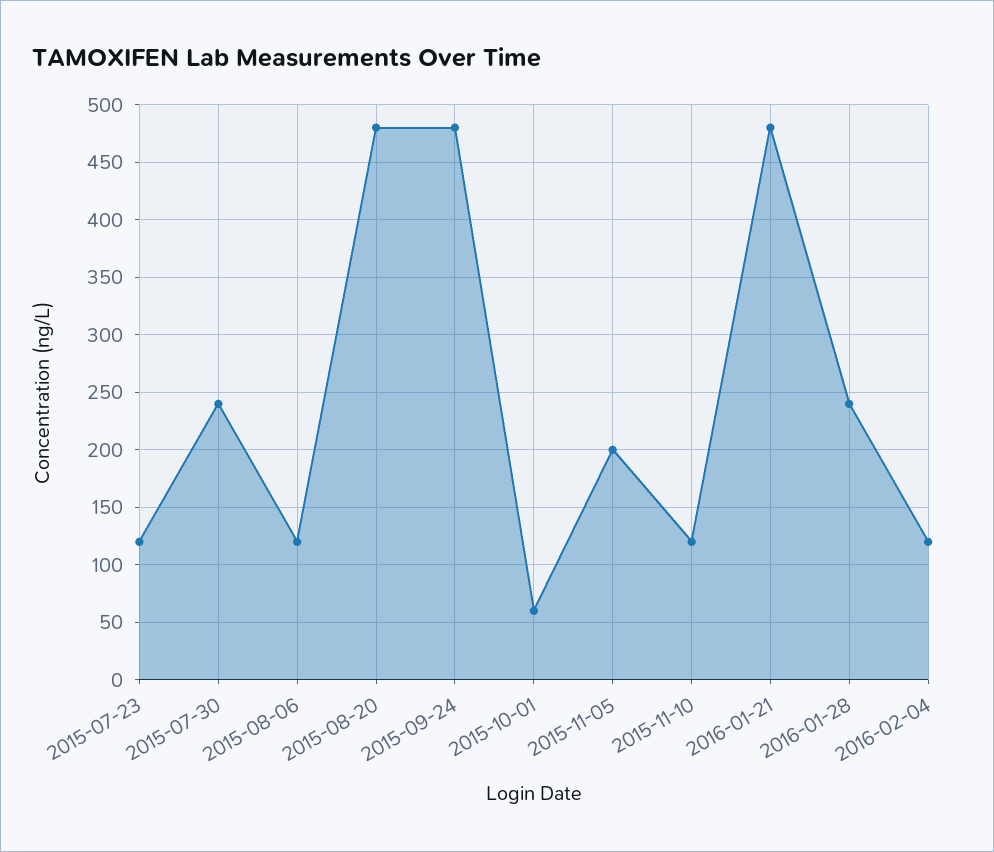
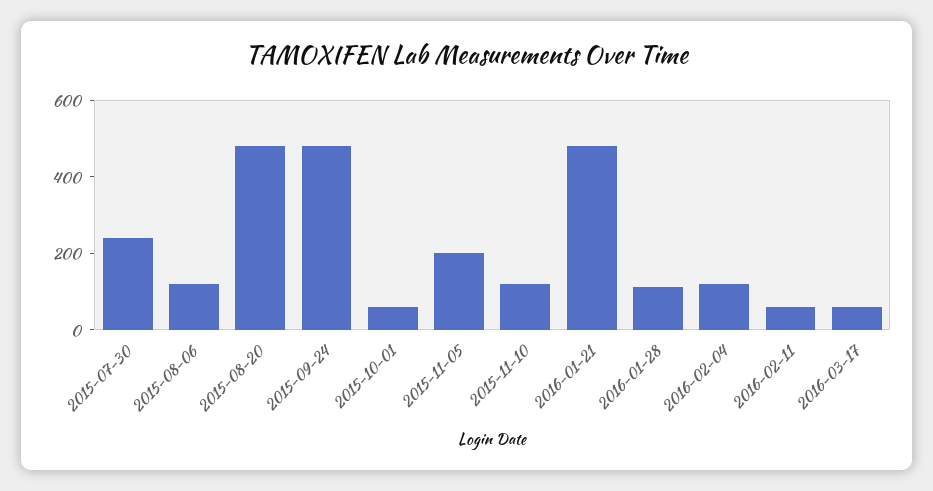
2015-07-23: 120 -> none
2016-01-28: 240 -> 100
2016-02-11: none -> 50
2016-03-17: none -> 50

